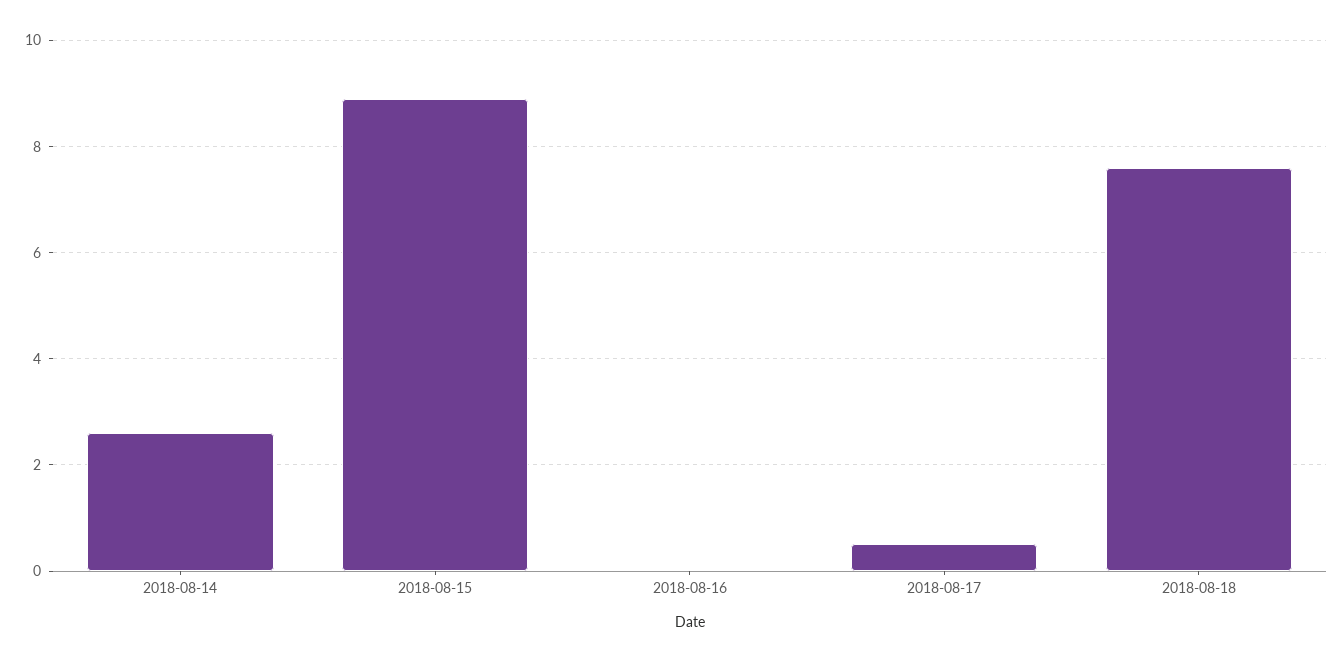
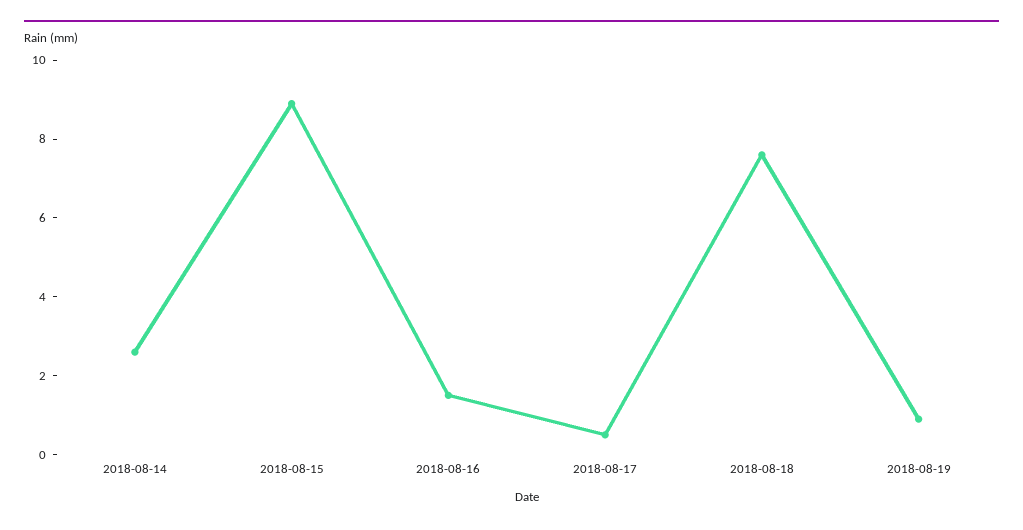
2018-08-16: 0 -> 1.5
2018-08-19: none -> 1

